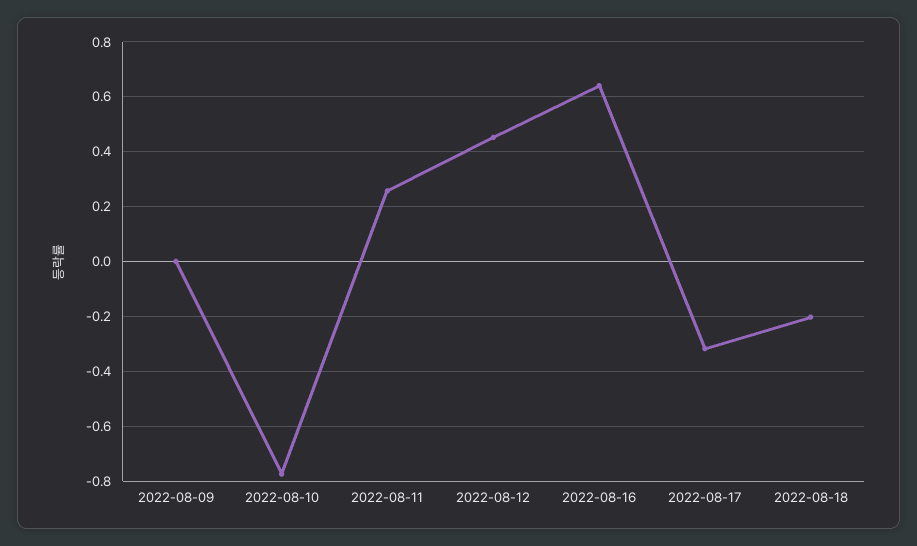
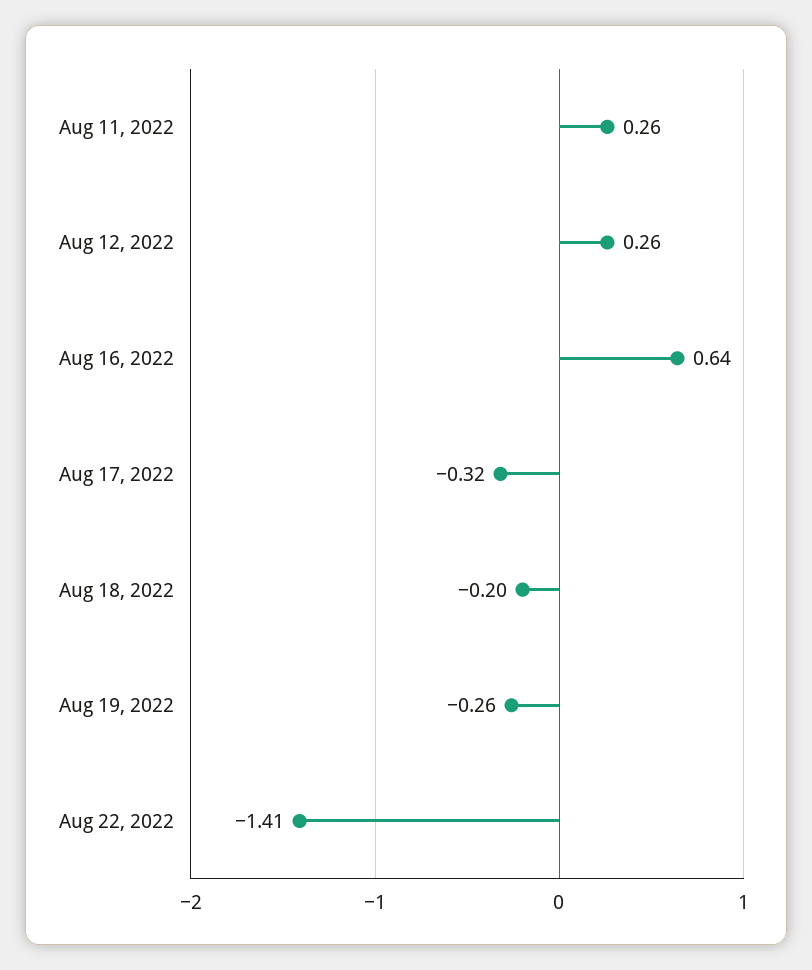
2022-08-09: 0 -> none
2022-08-10: -0.775 -> none
2022-08-12: 0.45 -> 0.26
Aug 19, 2022: none -> -0.26
Aug 22, 2022: none -> -1.41

